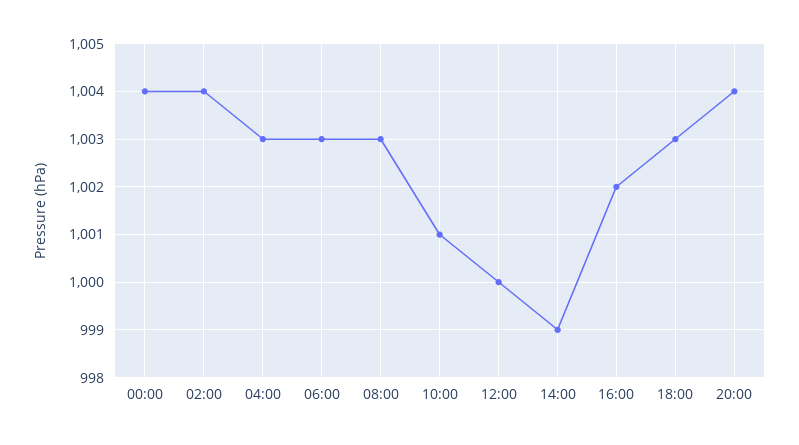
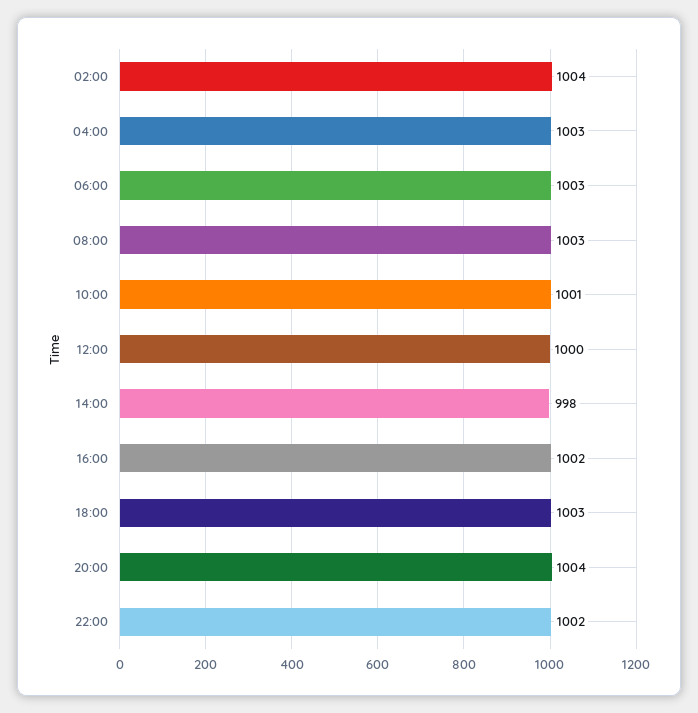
00:00: 1004 -> none
14:00: 999 -> 998
22:00: none -> 1002

